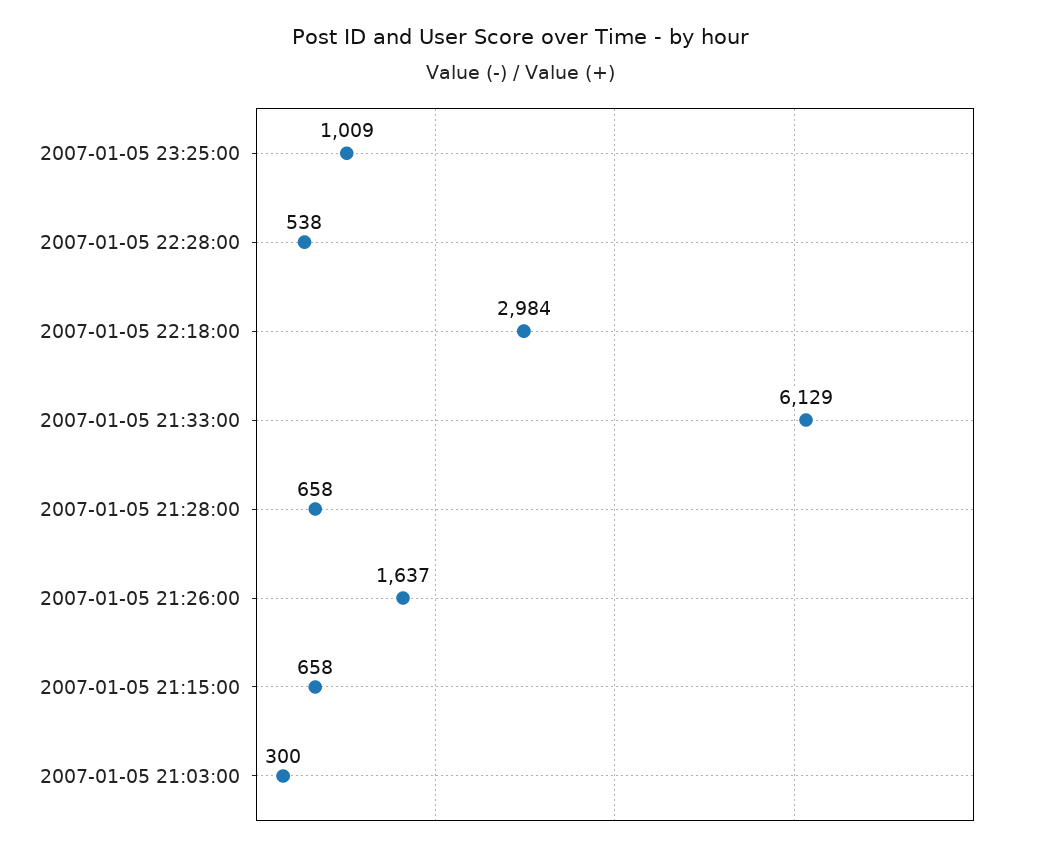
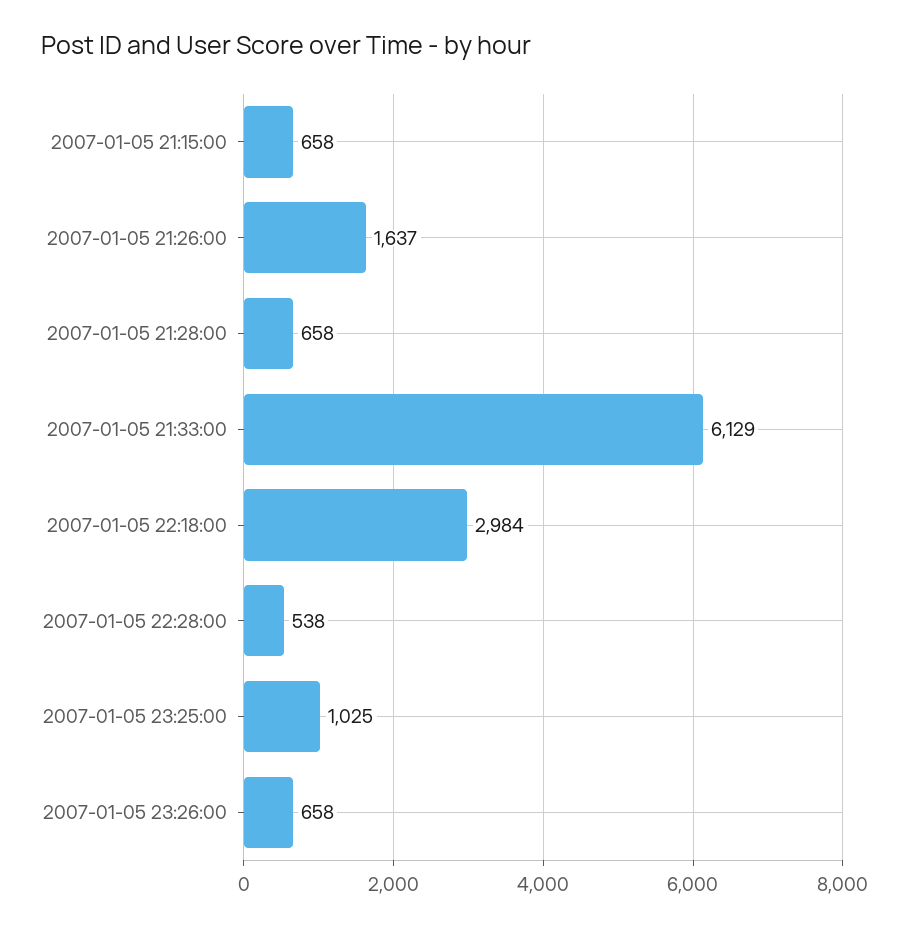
2007-01-05 23:25:00: 1009 -> 1025
2007-01-05 21:03:00: 300 -> none
2007-01-05 23:26:00: none -> 658

